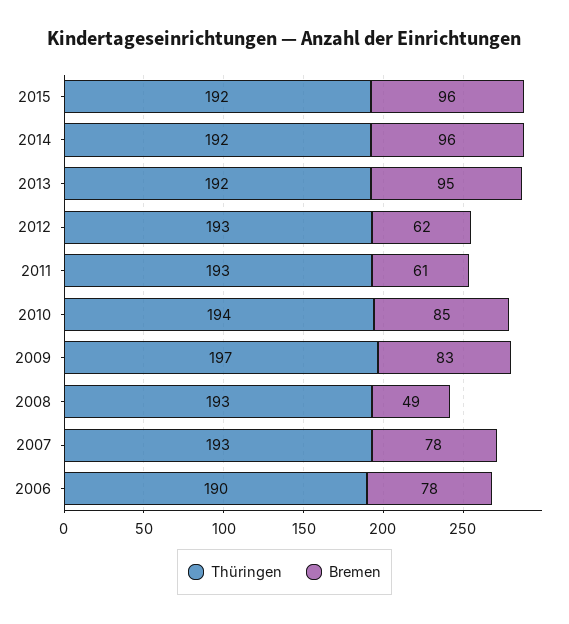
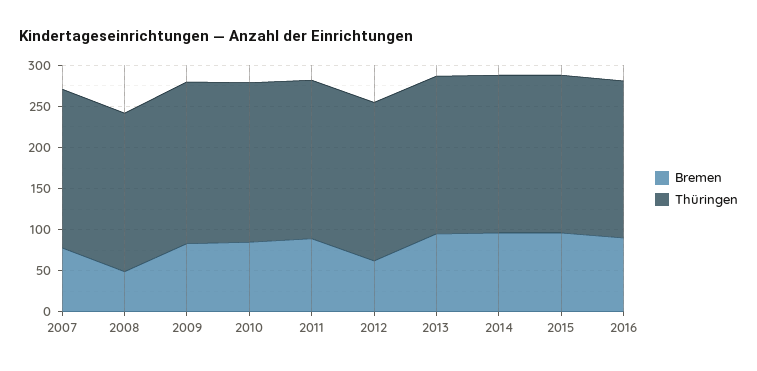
Bremen, 2011: 61 -> 90
Thüringen, 2006: 190 -> none
Bremen, 2006: 78 -> none
Bremen, 2016: none -> 90
Thüringen, 2016: none -> 190

